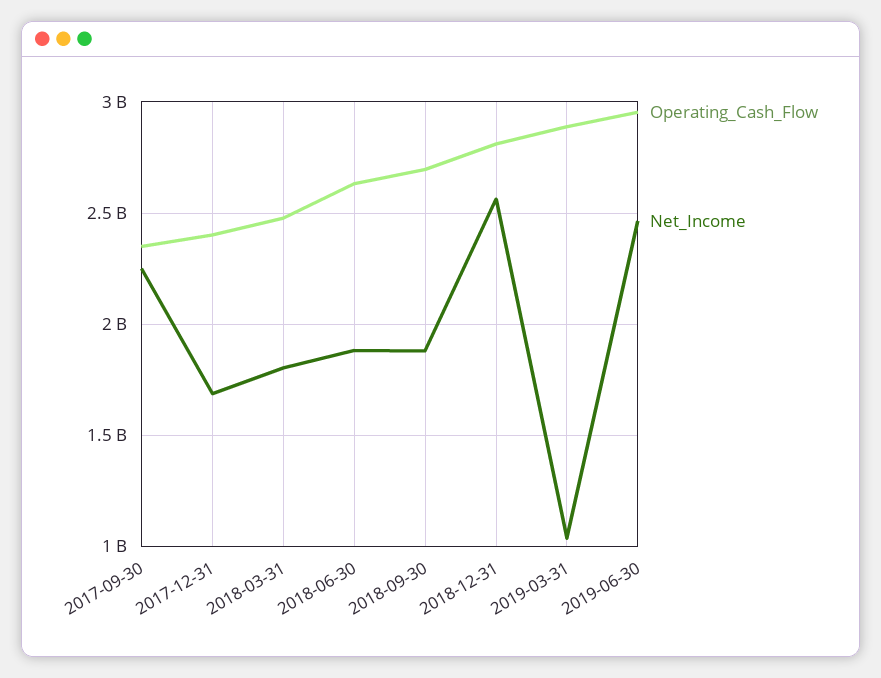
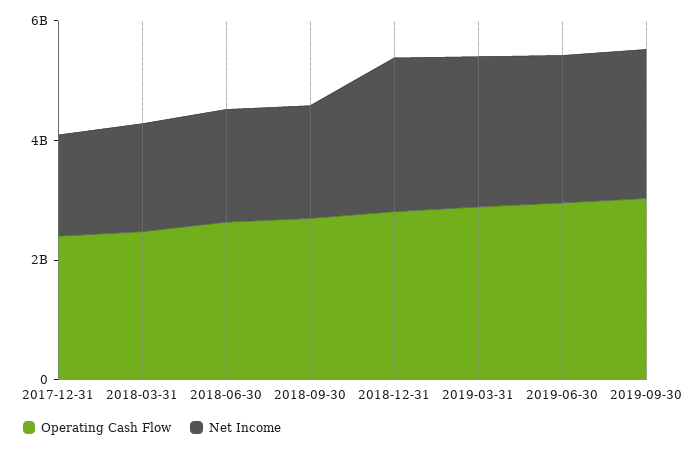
Operating_Cash_Flow, 2017-09-30: 2350000000 -> none
Net_Income, 2017-09-30: 2250000000 -> none
Net_Income, 2019-03-31: 1050000000 -> 2500000000
Operating_Cash_Flow, 2019-09-30: none -> 3000000000
Net_Income, 2019-09-30: none -> 2500000000

